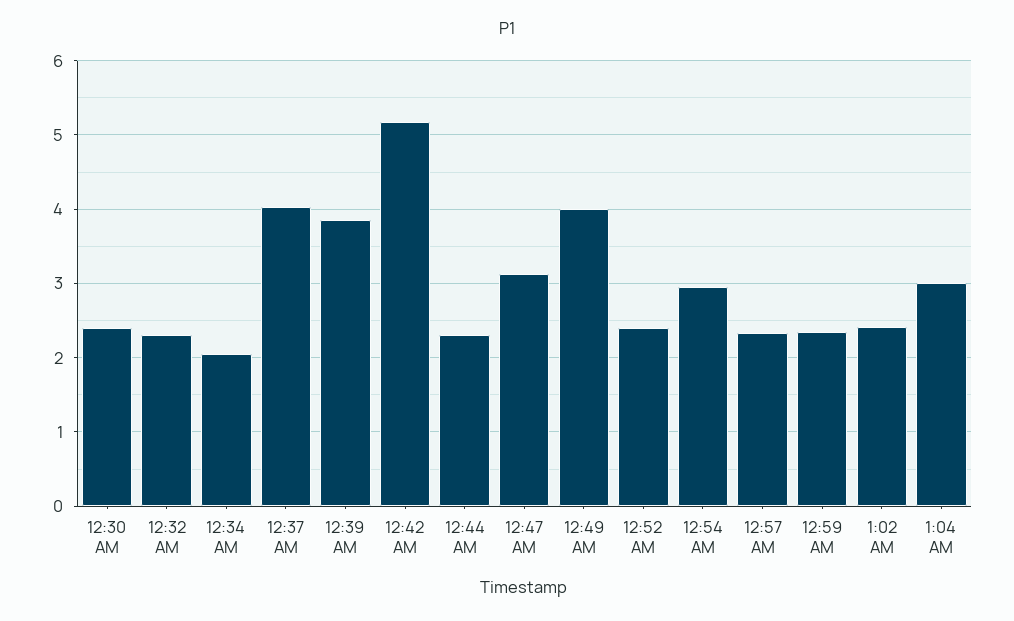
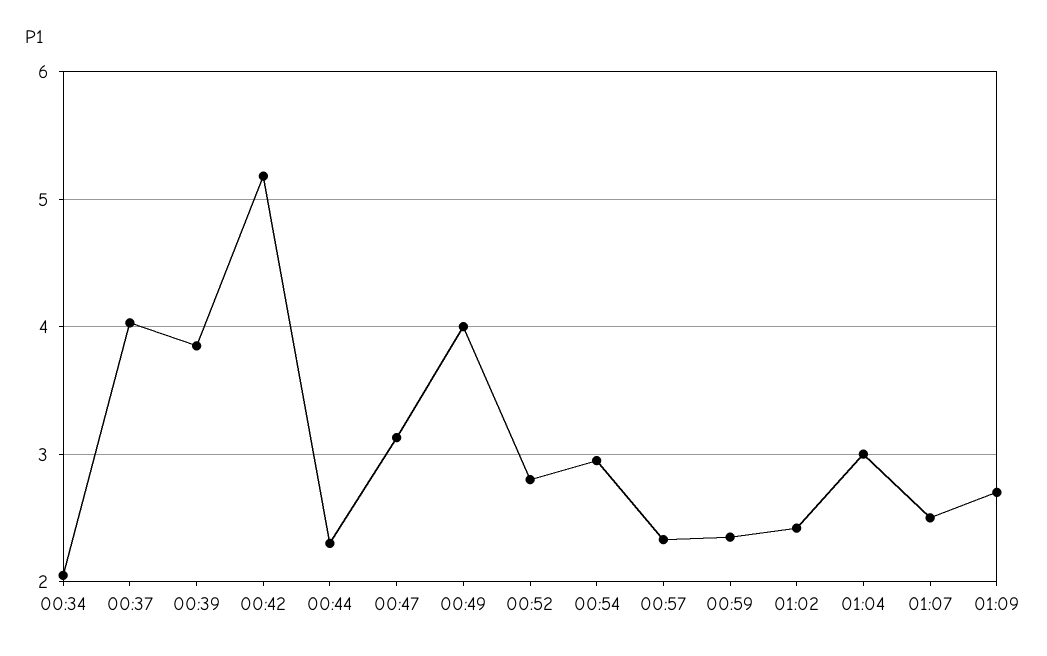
12:30 AM: 2.4 -> none
12:32 AM: 2.3 -> none
12:52 AM: 2.4 -> 2.8
01:07: none -> 2.5
01:09: none -> 2.7

